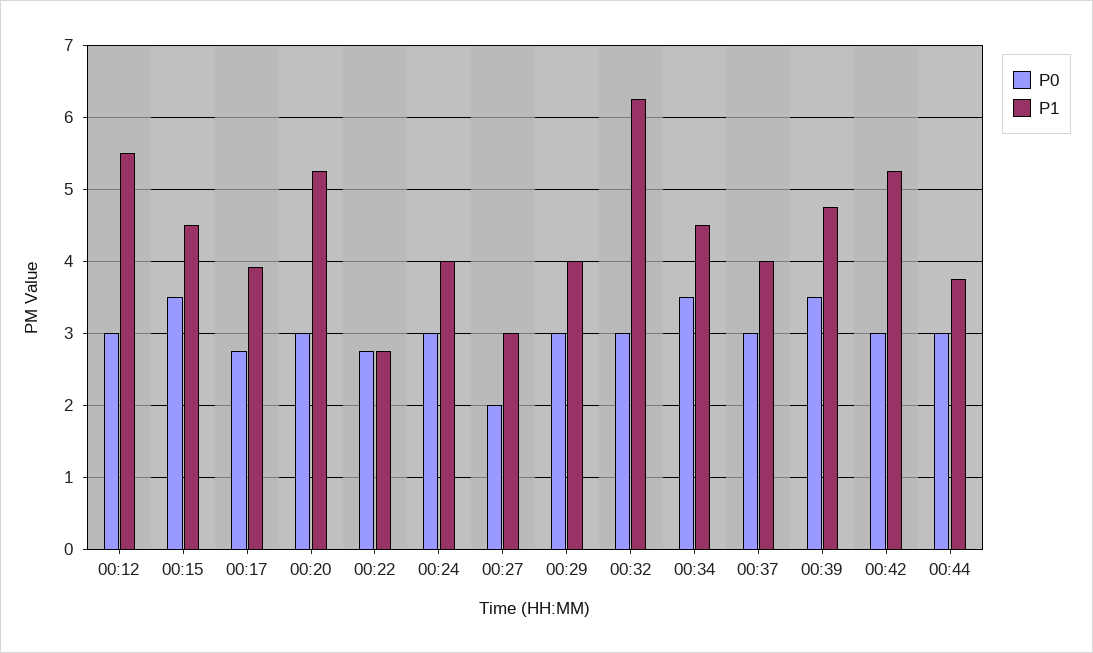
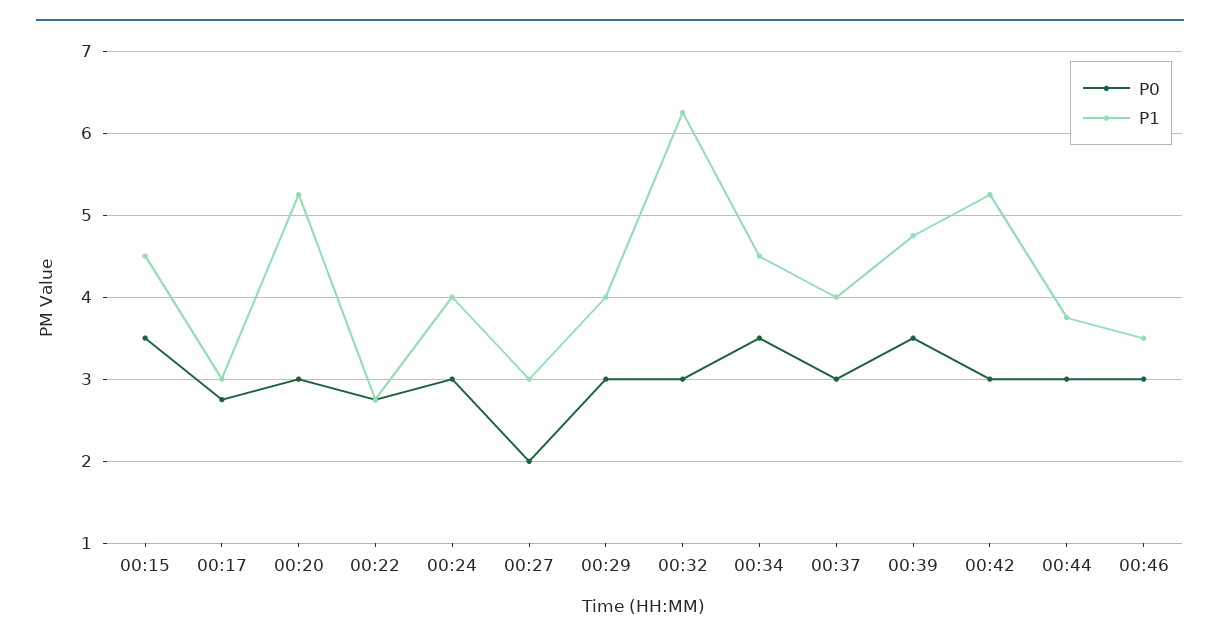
P0, 00:12: 3 -> none
P1, 00:12: 5.5 -> none
P1, 00:17: 3.9 -> 3
P0, 00:46: none -> 3
P1, 00:46: none -> 3.5

